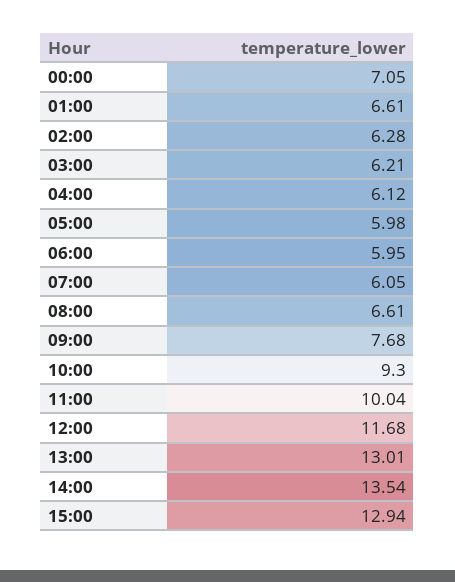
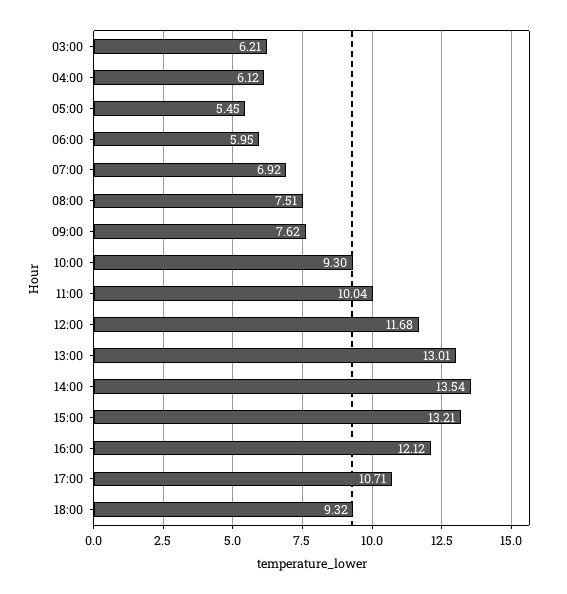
00:00: 7.05 -> none
01:00: 6.61 -> none
02:00: 6.28 -> none
05:00: 5.98 -> 5.45
07:00: 6.05 -> 6.92
08:00: 6.61 -> 7.51
09:00: 7.68 -> 7.62
15:00: 12.94 -> 13.21
16:00: none -> 12.12
17:00: none -> 10.71
18:00: none -> 9.32

